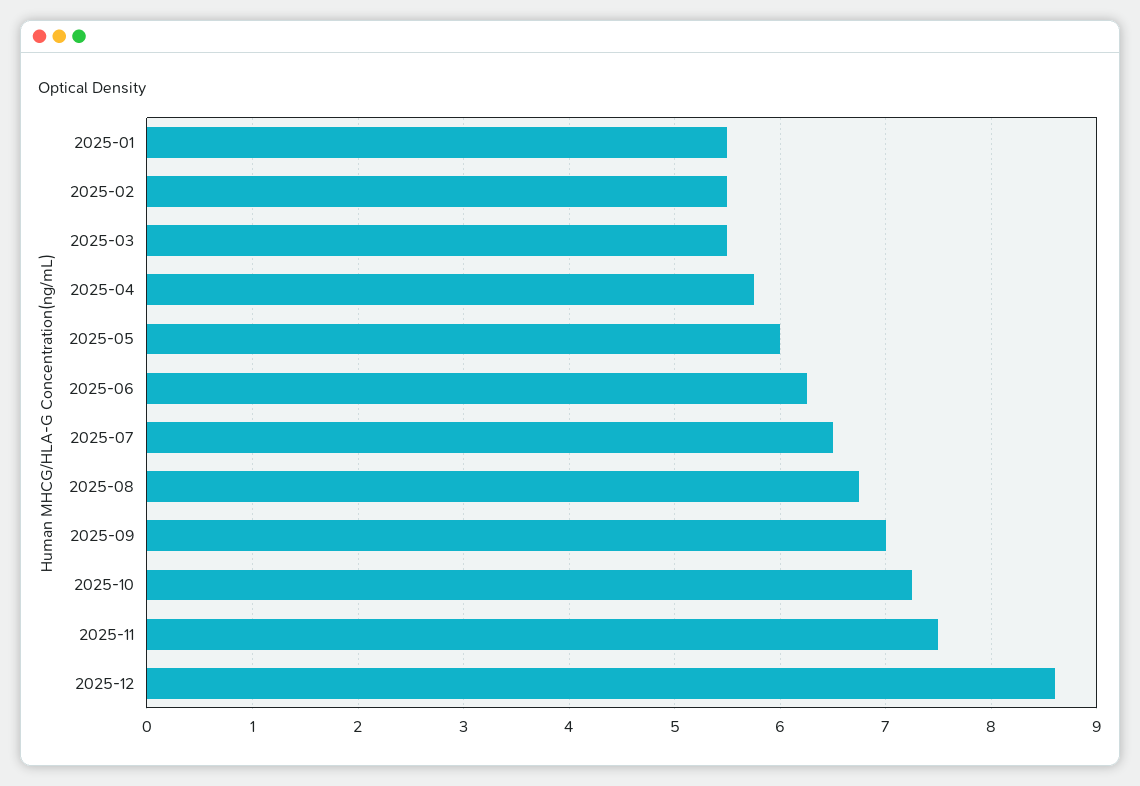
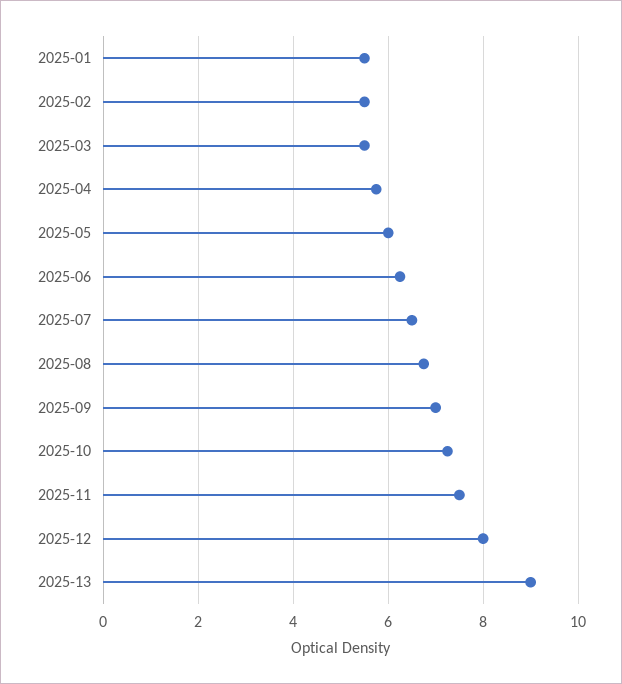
2025-12: 8.6 -> 8
2025-13: none -> 9

